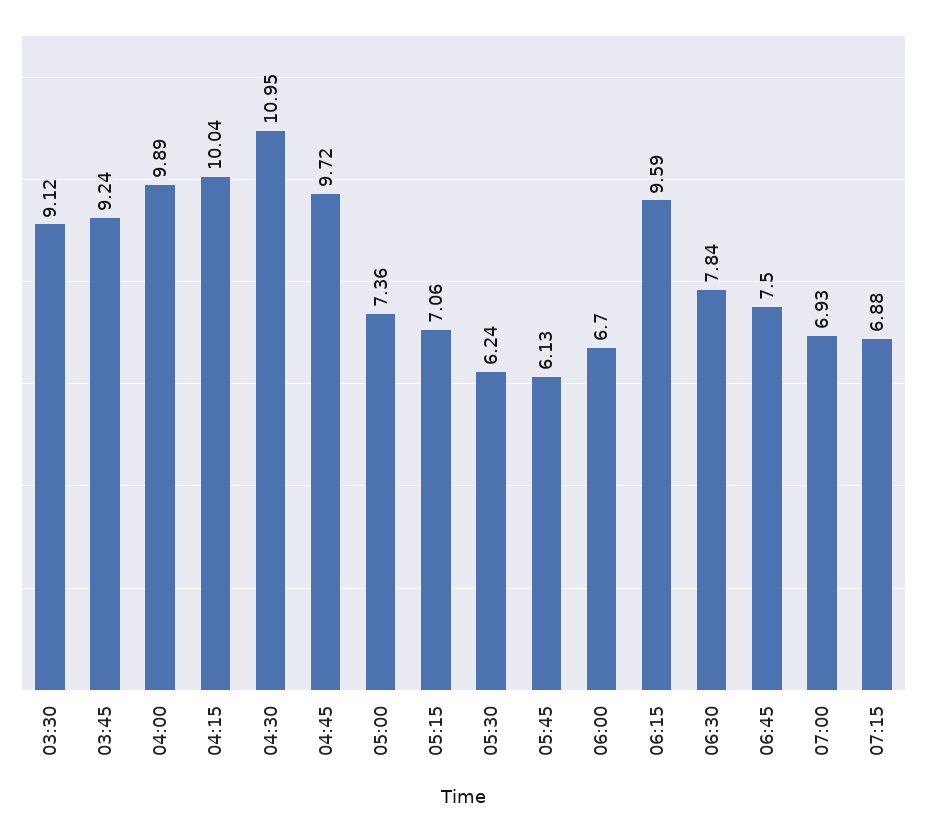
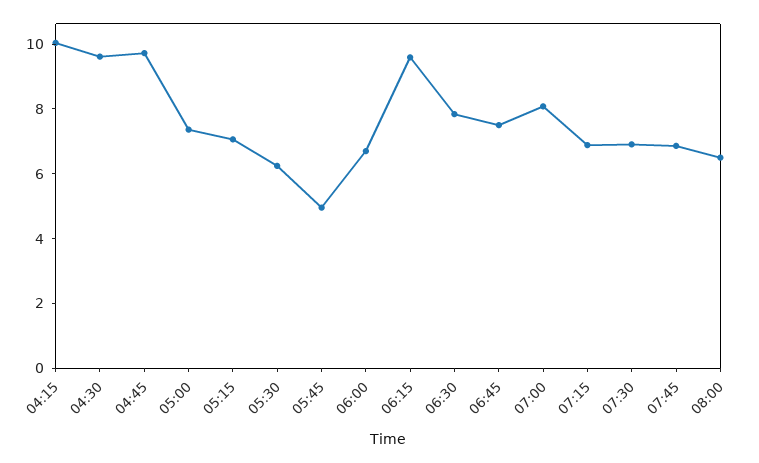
03:30: 9.12 -> none
03:45: 9.24 -> none
04:00: 9.89 -> none
04:30: 10.95 -> 9.5
05:45: 6.13 -> 5
07:00: 6.93 -> 8
07:30: none -> 7
07:45: none -> 7
08:00: none -> 6.5

